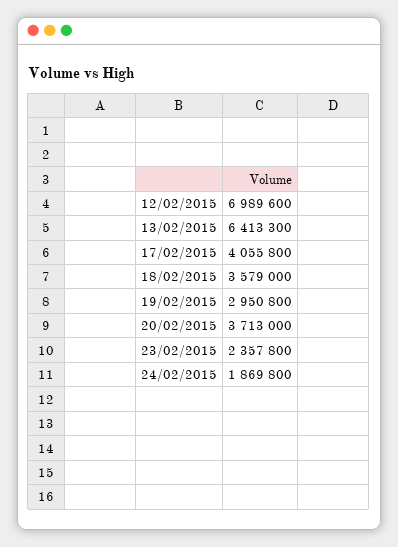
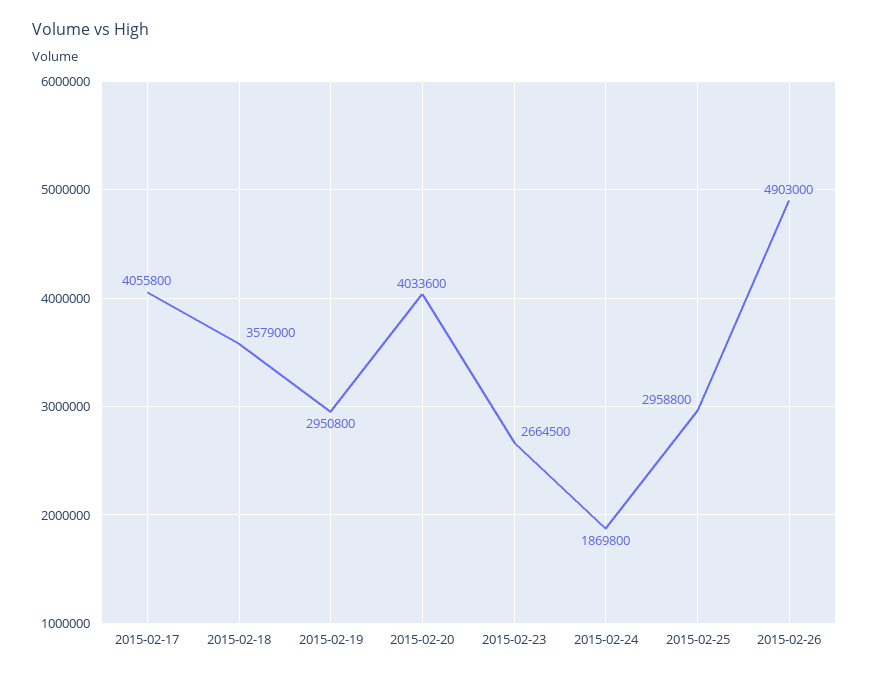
12/02/2015: 6989600 -> none
13/02/2015: 6413300 -> none
20/02/2015: 3713000 -> 4033600
23/02/2015: 2357800 -> 2664500
2015-02-25: none -> 2958800
2015-02-26: none -> 4903000

